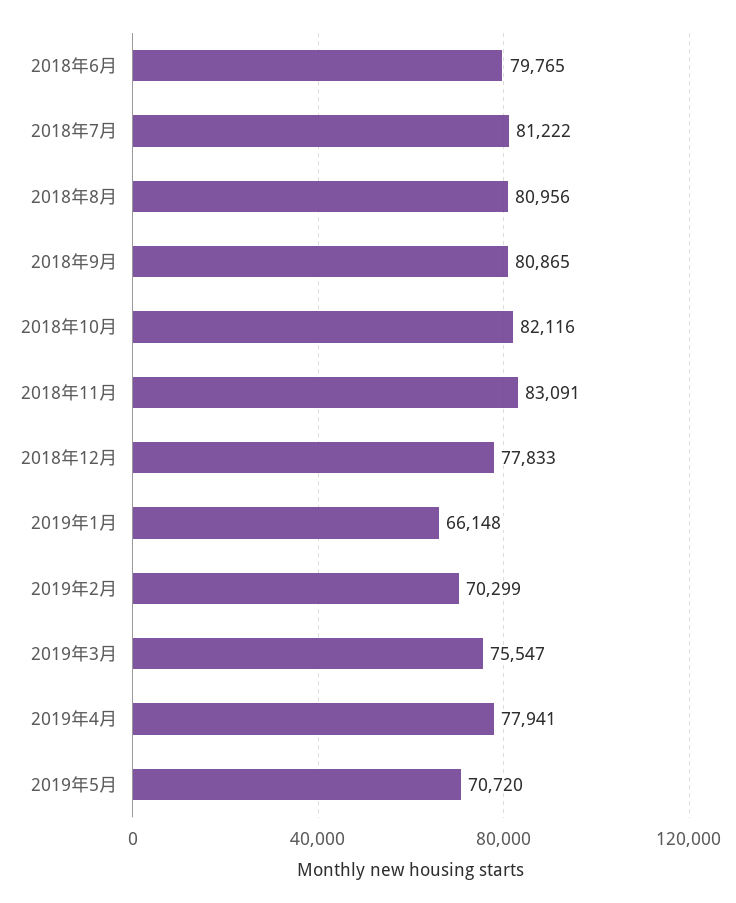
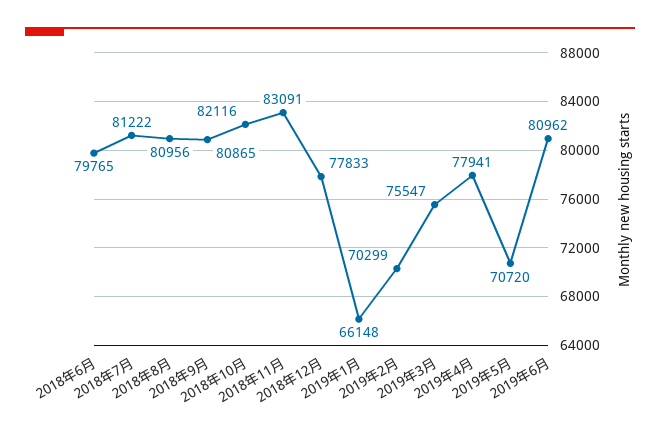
2019年6月: none -> 80962

